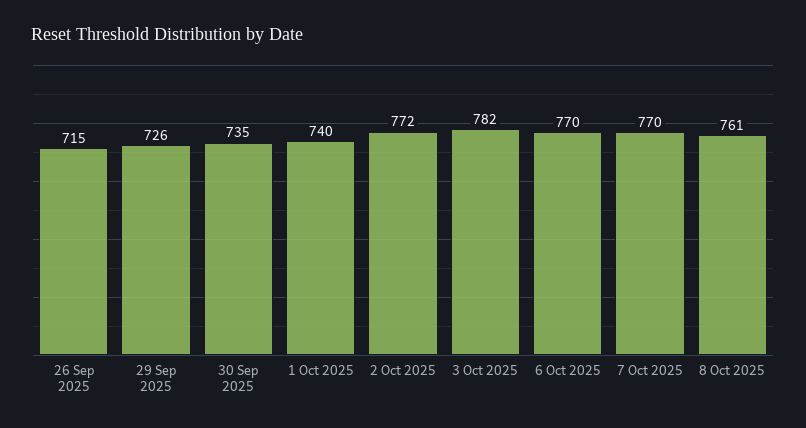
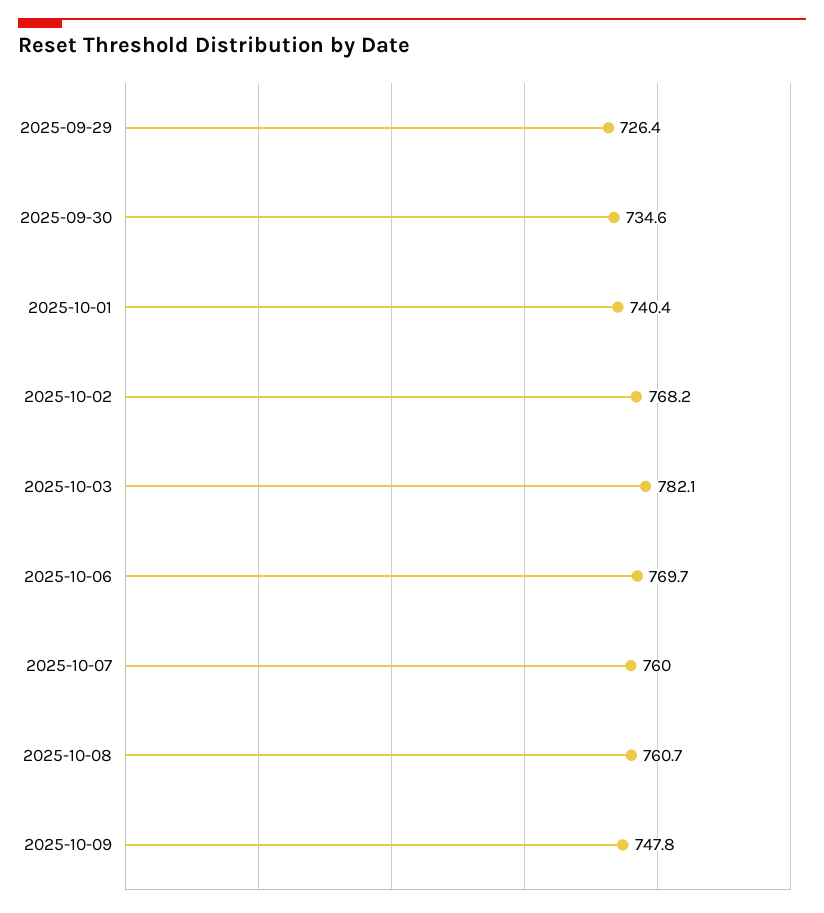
26 Sep 2025: 715 -> none
2 Oct 2025: 772 -> 768.2
7 Oct 2025: 770 -> 760
2025-10-09: none -> 747.8

